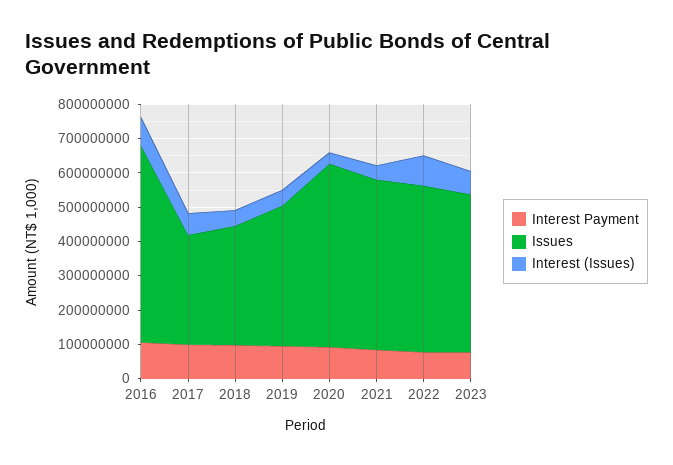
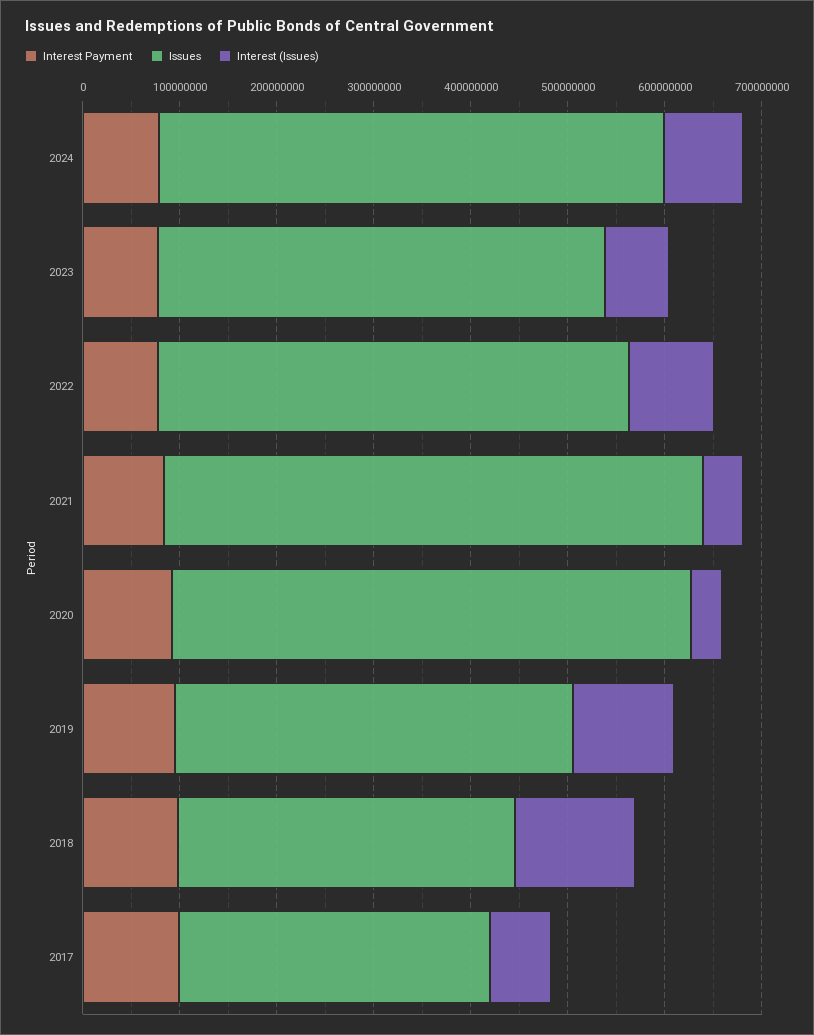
Interest Payment, 2016: 100000000 -> none
Issues, 2016: 575000000 -> none
Interest (Issues), 2016: 75000000 -> none
Interest (Issues), 2018: 50000000 -> 120000000
Interest (Issues), 2019: 50000000 -> 100000000
Issues, 2021: 500000000 -> 560000000
Interest Payment, 2024: none -> 80000000
Issues, 2024: none -> 520000000
Interest (Issues), 2024: none -> 80000000

